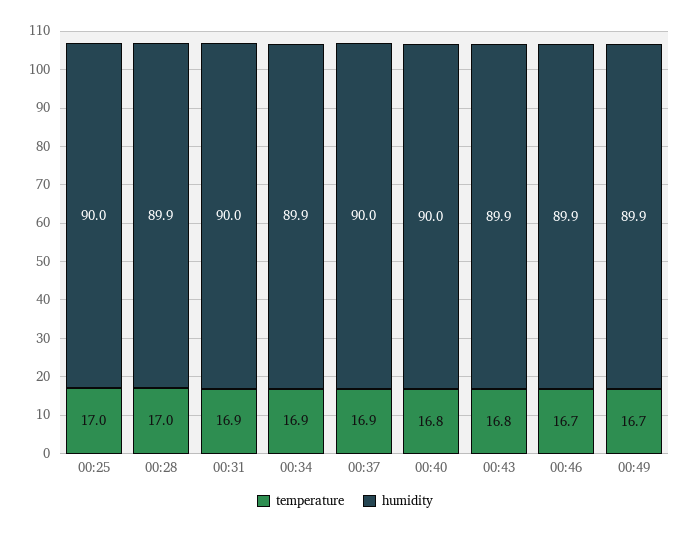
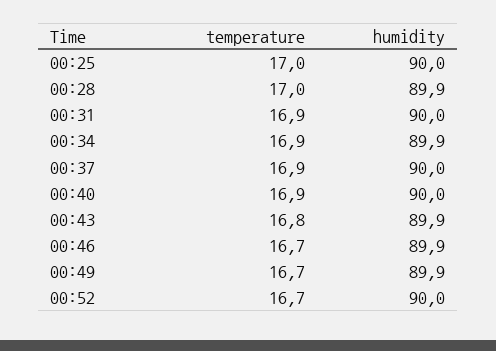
temperature, 00:40: 16.8 -> 16.9
temperature, 00:52: none -> 16.7
humidity, 00:52: none -> 90

